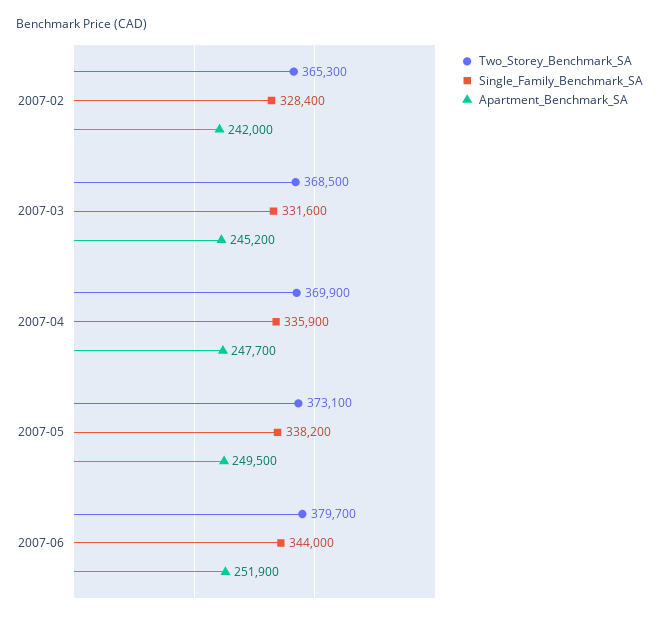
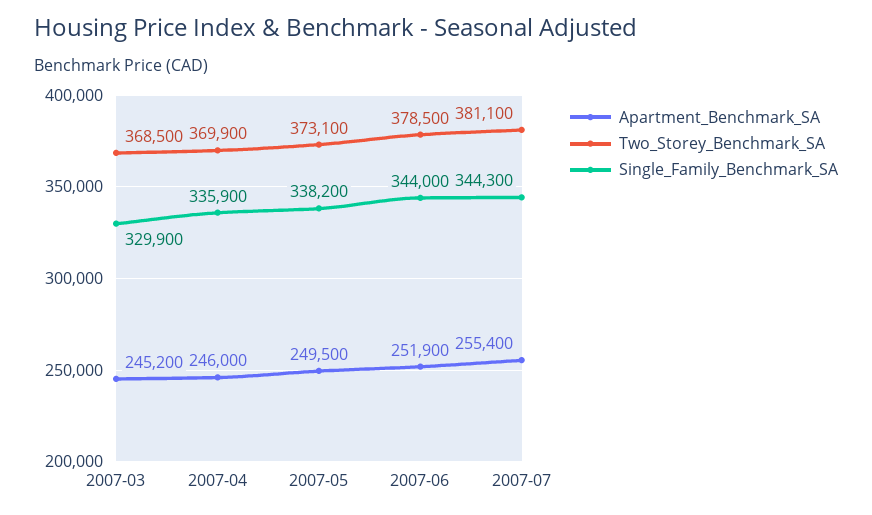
Two_Storey_Benchmark_SA, 2007-02: 365300 -> none
Single_Family_Benchmark_SA, 2007-02: 328400 -> none
Apartment_Benchmark_SA, 2007-02: 242000 -> none
Single_Family_Benchmark_SA, 2007-03: 331600 -> 329900
Apartment_Benchmark_SA, 2007-04: 247700 -> 246000
Two_Storey_Benchmark_SA, 2007-06: 379700 -> 378500
Apartment_Benchmark_SA, 2007-07: none -> 255400
Two_Storey_Benchmark_SA, 2007-07: none -> 381100
Single_Family_Benchmark_SA, 2007-07: none -> 344300

